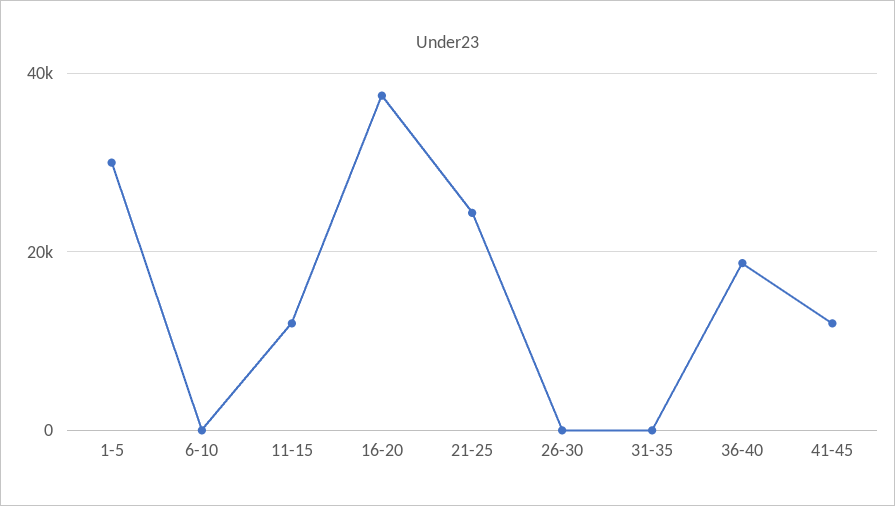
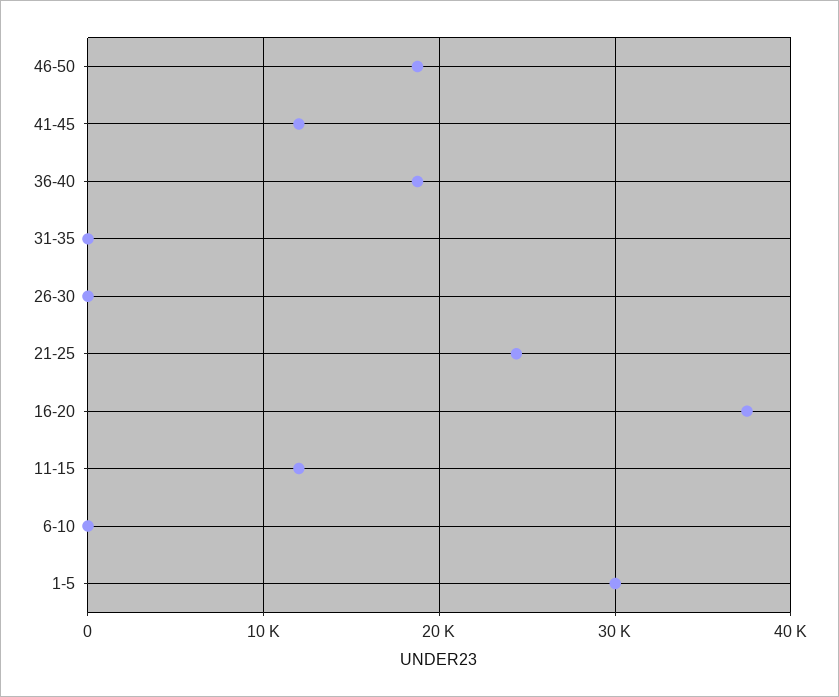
46-50: none -> 19000

